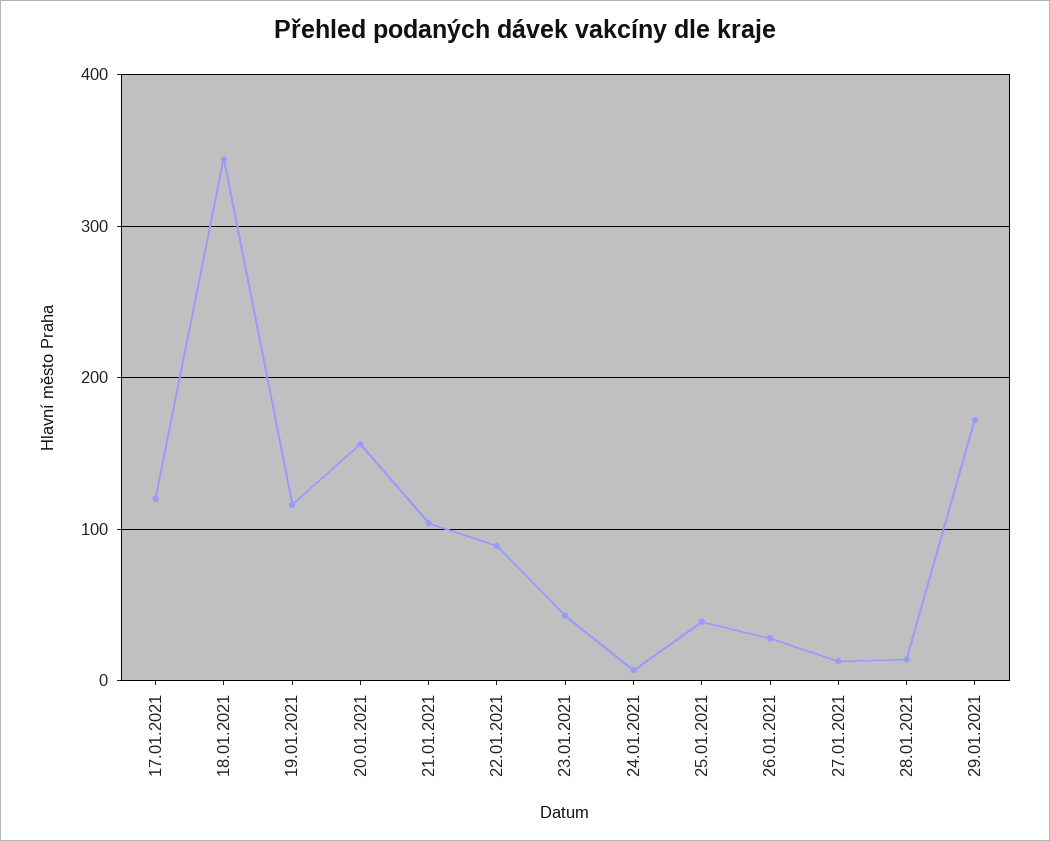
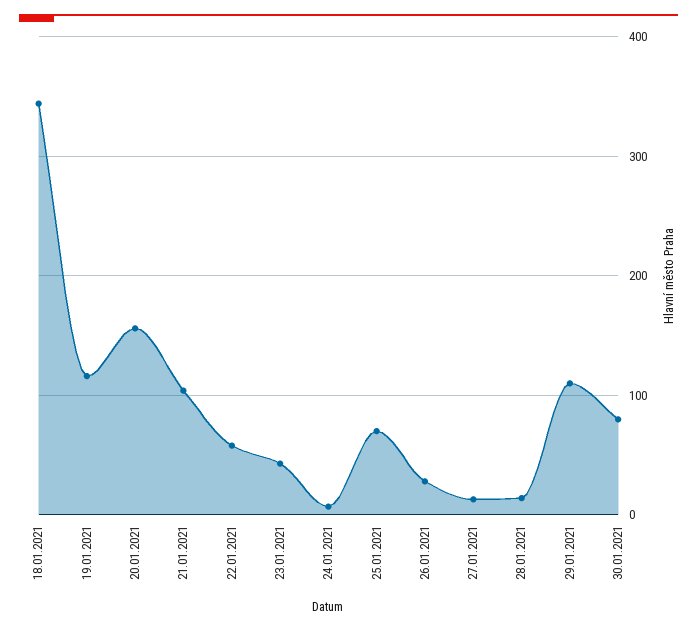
17.01.2021: 120 -> none
22.01.2021: 90 -> 60
25.01.2021: 40 -> 70
29.01.2021: 170 -> 110
30.01.2021: none -> 80

